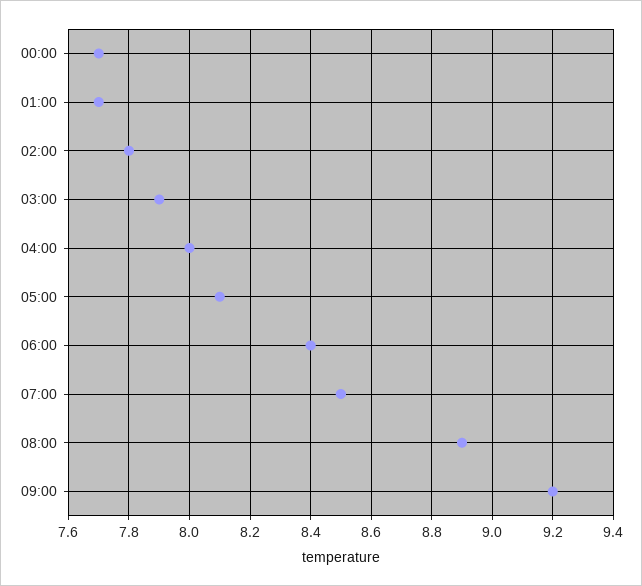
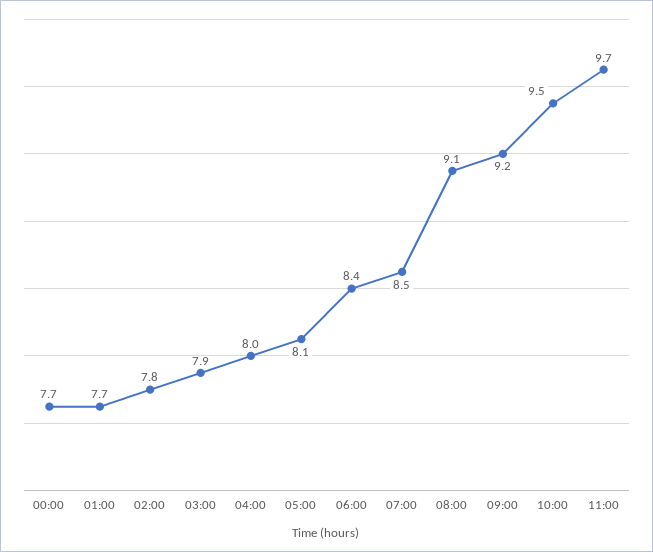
08:00: 8.9 -> 9.1
10:00: none -> 9.5
11:00: none -> 9.7

